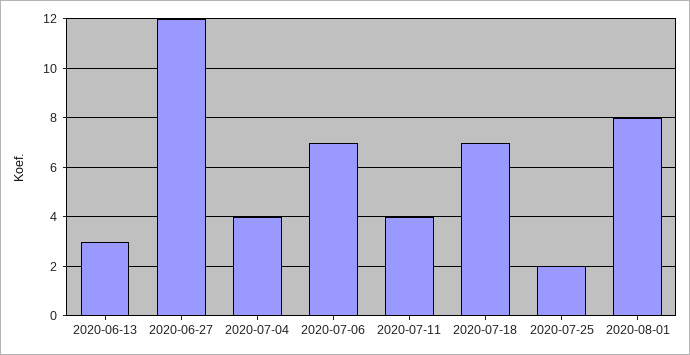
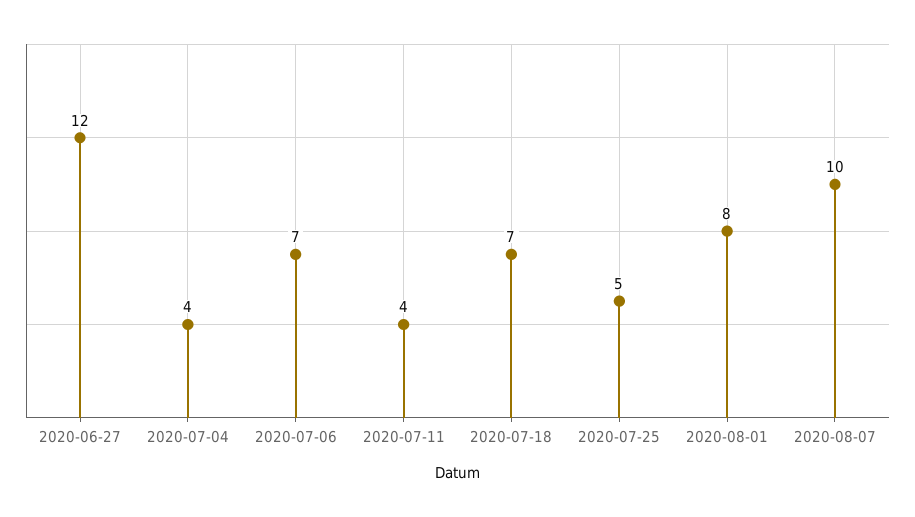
2020-06-13: 3 -> none
2020-07-25: 2 -> 5
2020-08-07: none -> 10

